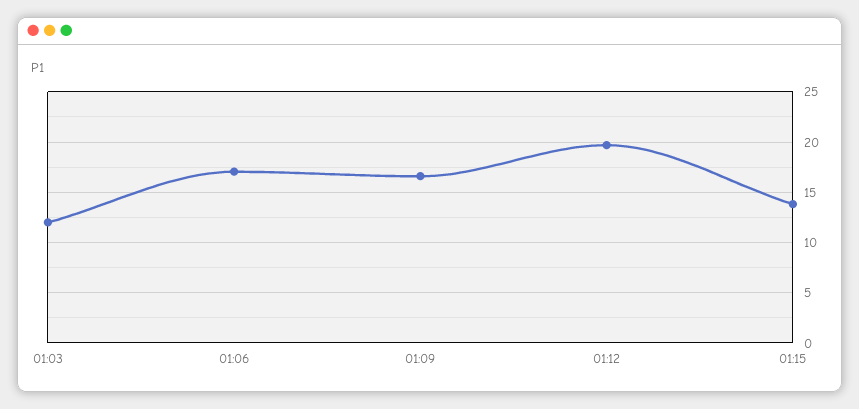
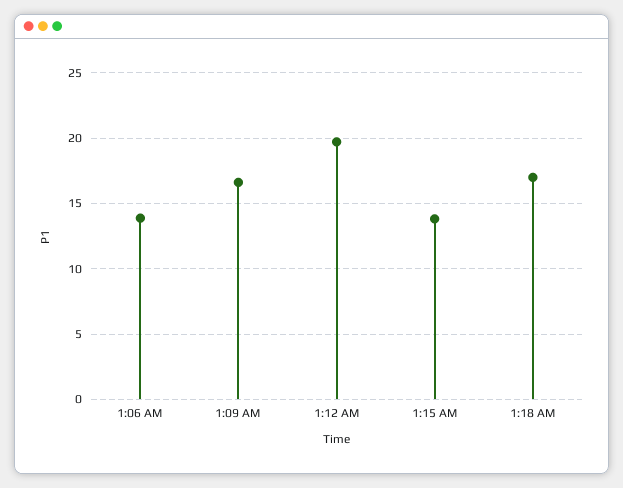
01:03: 12 -> none
01:06: 17 -> 14
1:18 AM: none -> 17

